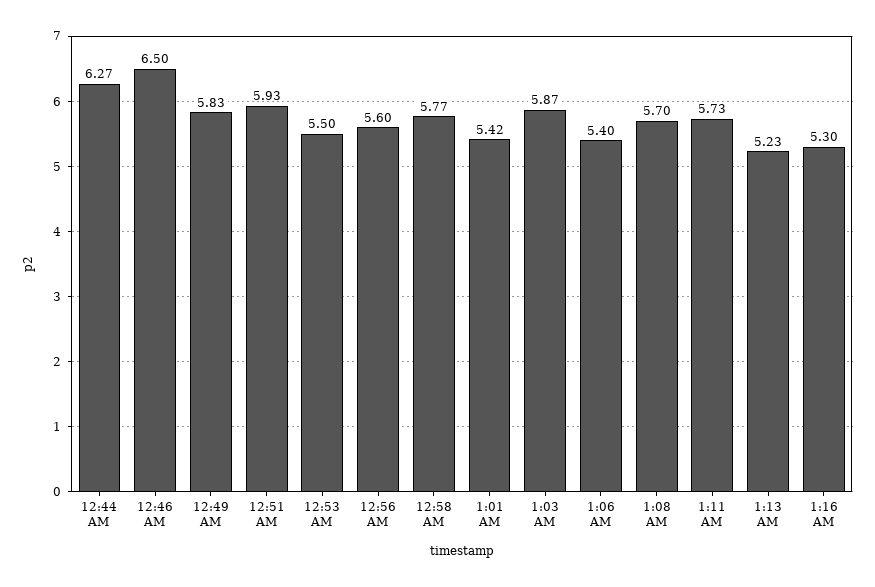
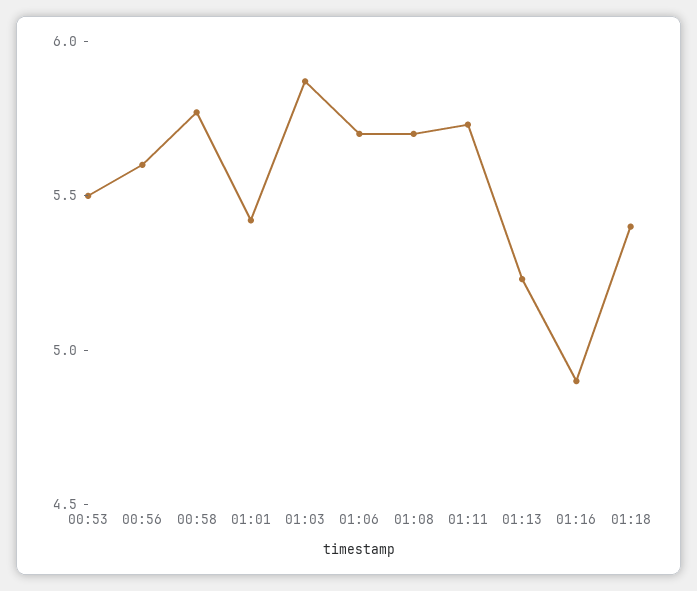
12:44 AM: 6.27 -> none
12:46 AM: 6.5 -> none
12:49 AM: 5.83 -> none
12:51 AM: 5.93 -> none
1:06 AM: 5.4 -> 5.7
1:16 AM: 5.3 -> 4.9
01:18: none -> 5.4

